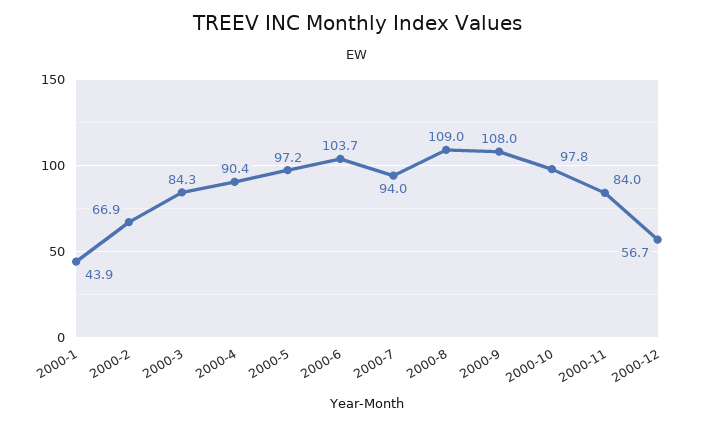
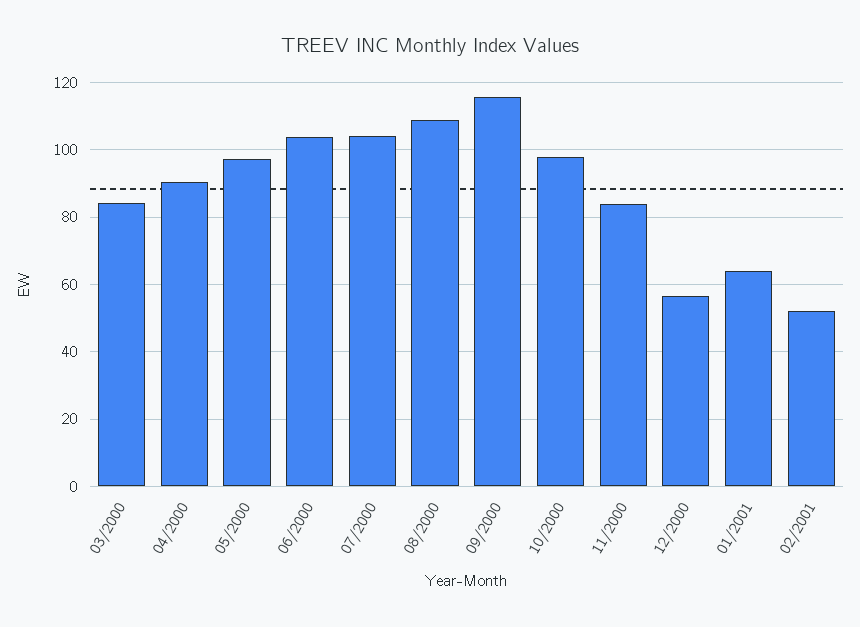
2000-1: 43.9 -> none
2000-2: 66.9 -> none
2000-7: 94 -> 104
2000-9: 108 -> 116
01/2001: none -> 64
02/2001: none -> 52

